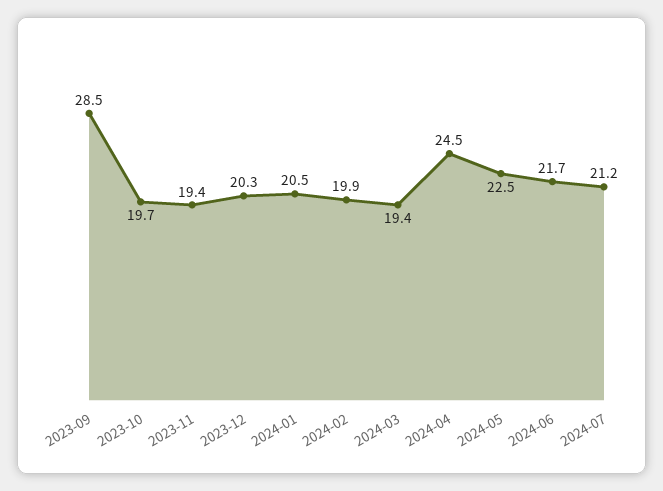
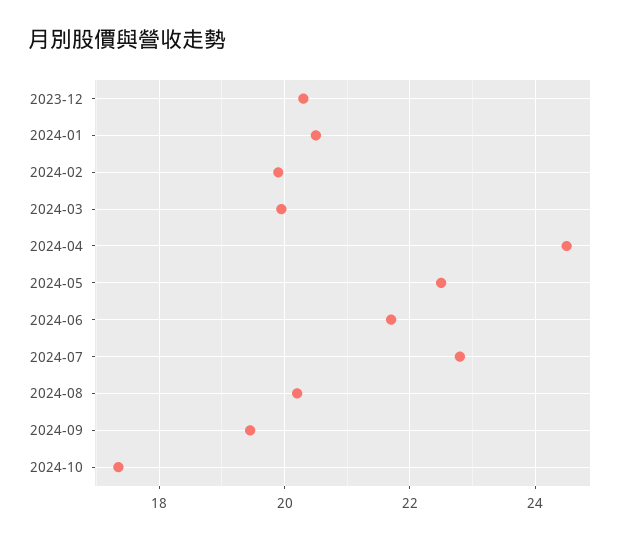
2023-09: 28.5 -> none
2023-10: 19.7 -> none
2023-11: 19.4 -> none
2024-03: 19.4 -> 20
2024-07: 21.2 -> 22.8
2024-08: none -> 20.2
2024-09: none -> 19.4
2024-10: none -> 17.4

